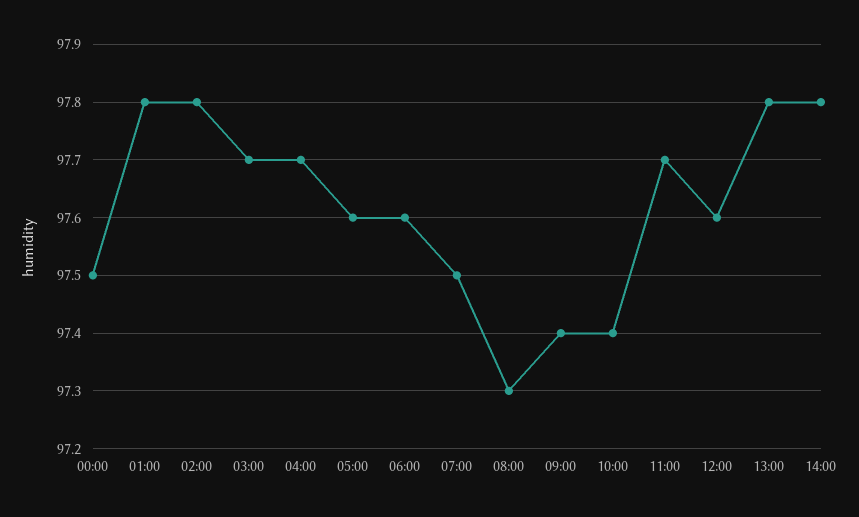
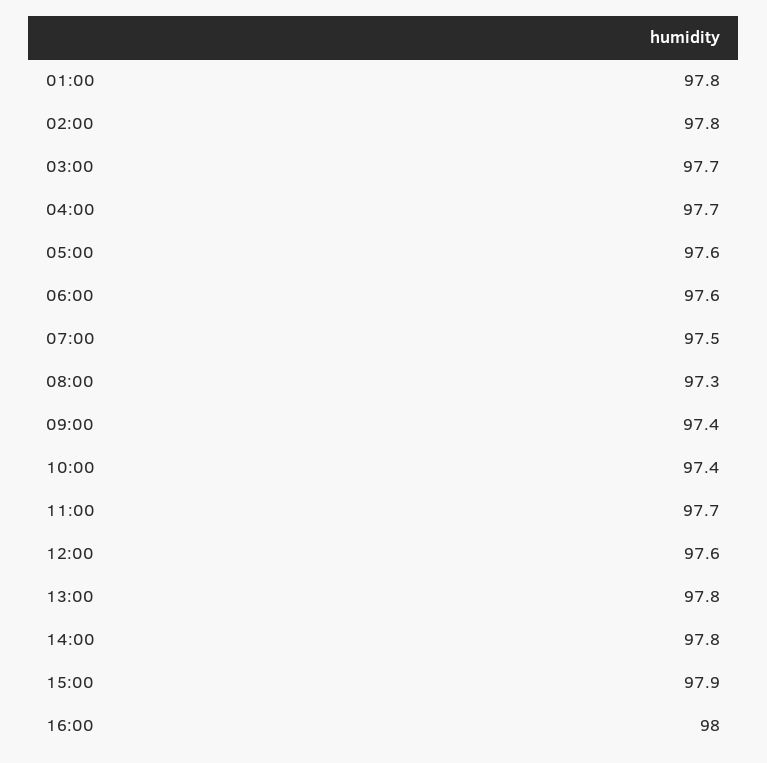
00:00: 97.5 -> none
15:00: none -> 97.9
16:00: none -> 98

